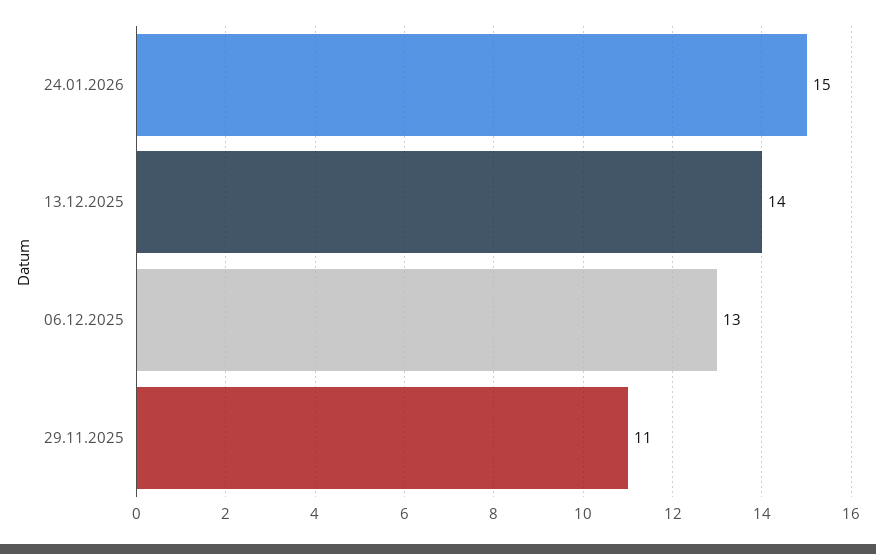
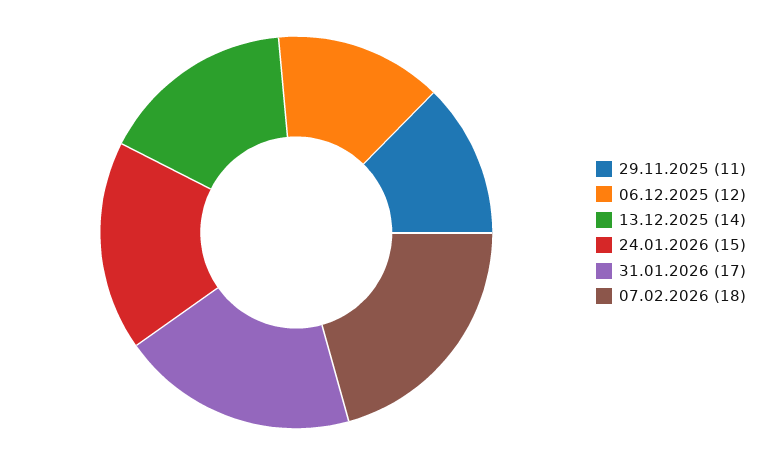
06.12.2025: 13 -> 12
31.01.2026: none -> 17
07.02.2026: none -> 18

